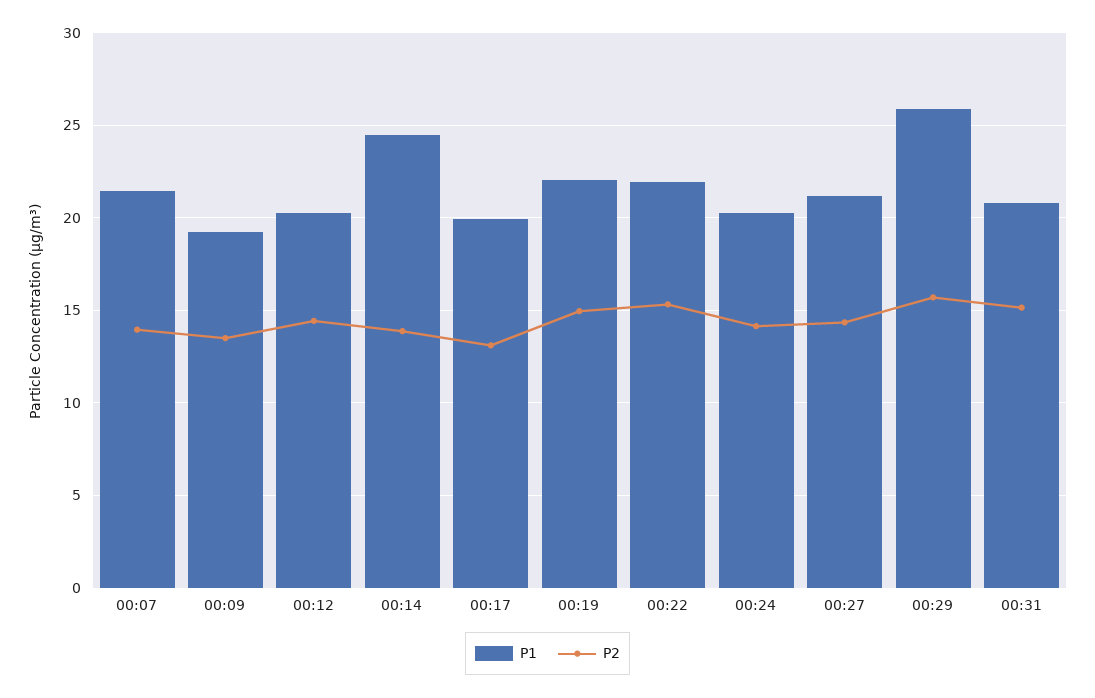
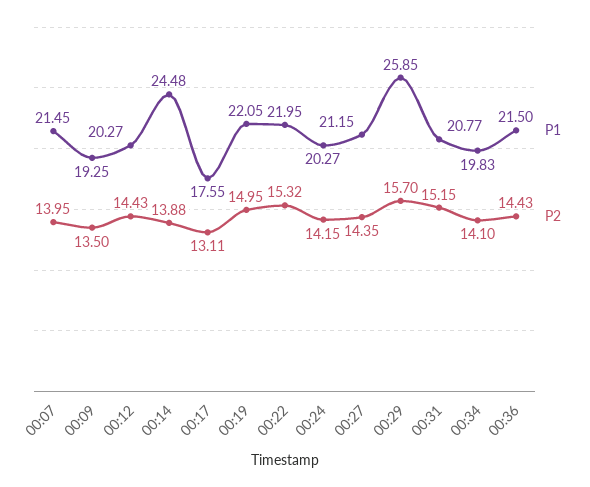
P1, 00:17: 20 -> 17.55
P1, 00:34: none -> 19.83
P2, 00:34: none -> 14.1
P1, 00:36: none -> 21.5
P2, 00:36: none -> 14.43

